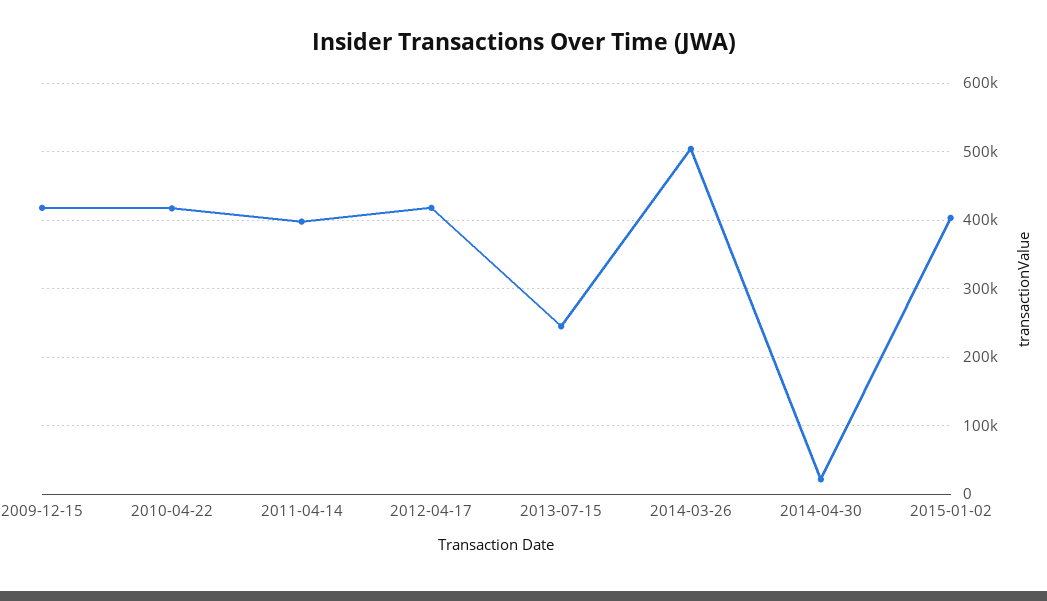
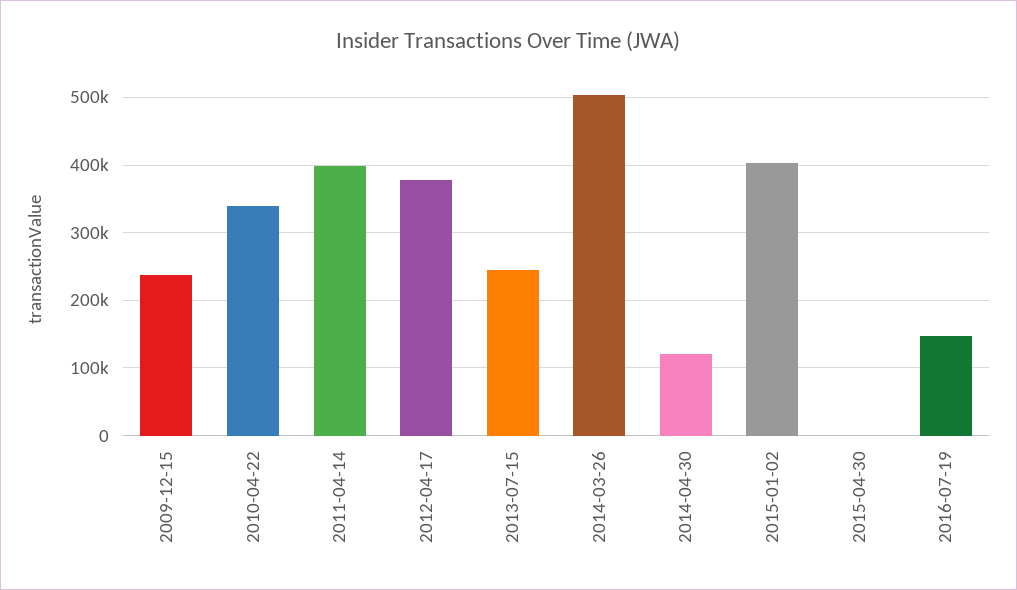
2009-12-15: 420000 -> 240000
2010-04-22: 420000 -> 340000
2012-04-17: 420000 -> 380000
2014-04-30: 20000 -> 120000
2015-04-30: none -> 0
2016-07-19: none -> 150000

